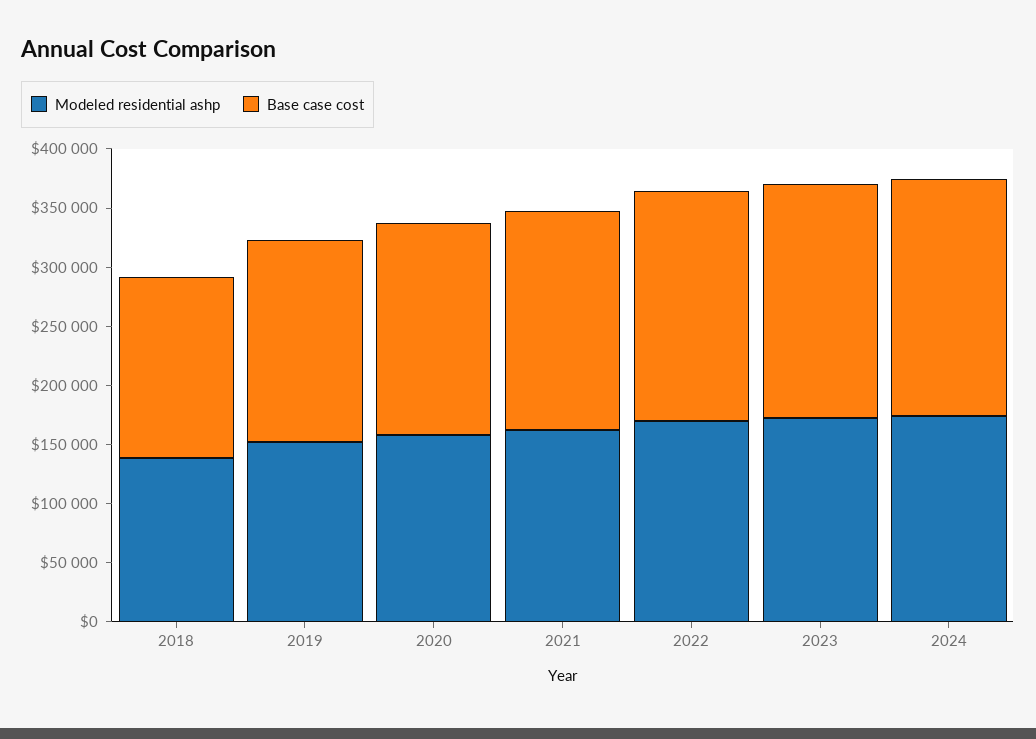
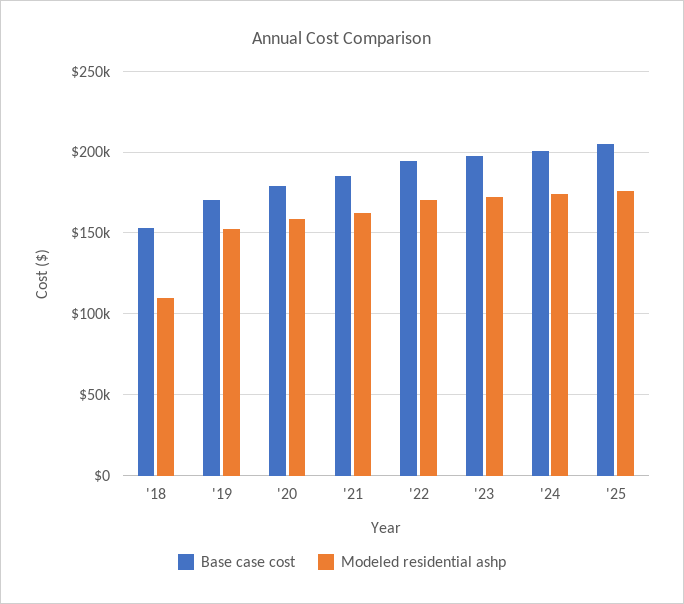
Modeled residential ashp, 2018: 140000 -> 110000
Base case cost, '25: none -> 205000
Modeled residential ashp, '25: none -> 175000

